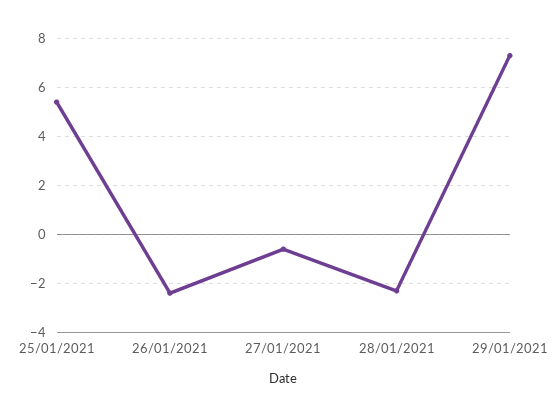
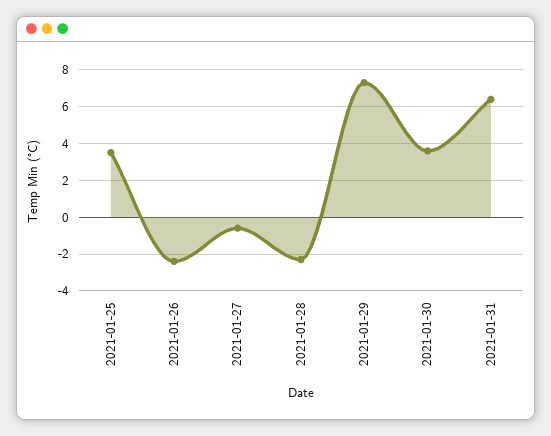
25/01/2021: 5.5 -> 3.5
2021-01-30: none -> 3.5
2021-01-31: none -> 6.5

